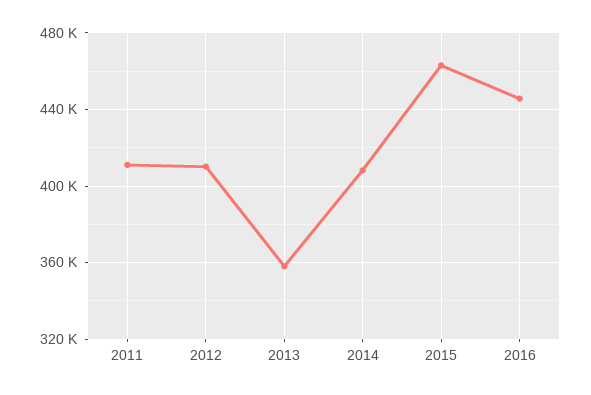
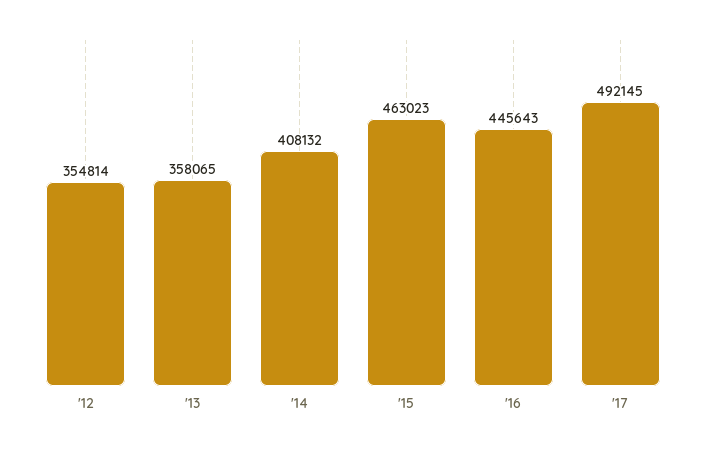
2011: 410000 -> none
2012: 410000 -> 354814
'17: none -> 492145

